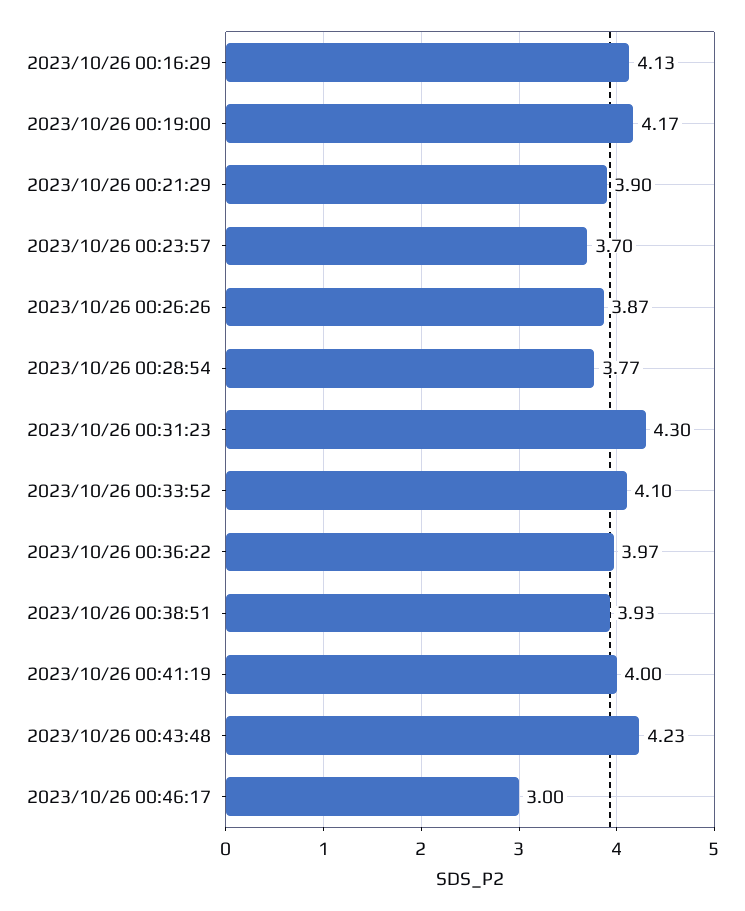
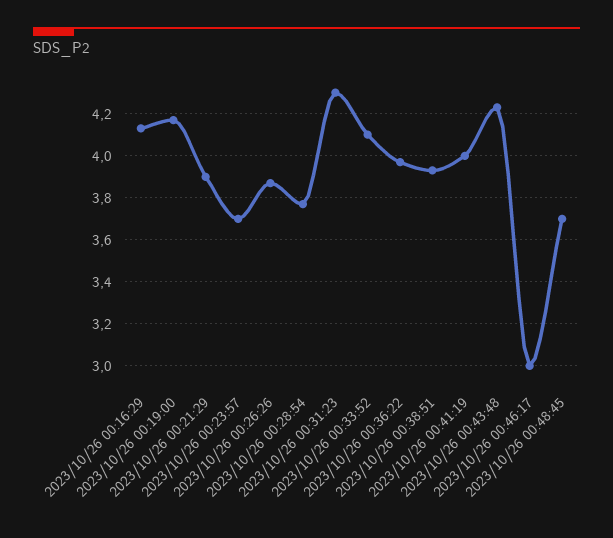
2023/10/26 00:48:45: none -> 3.7

